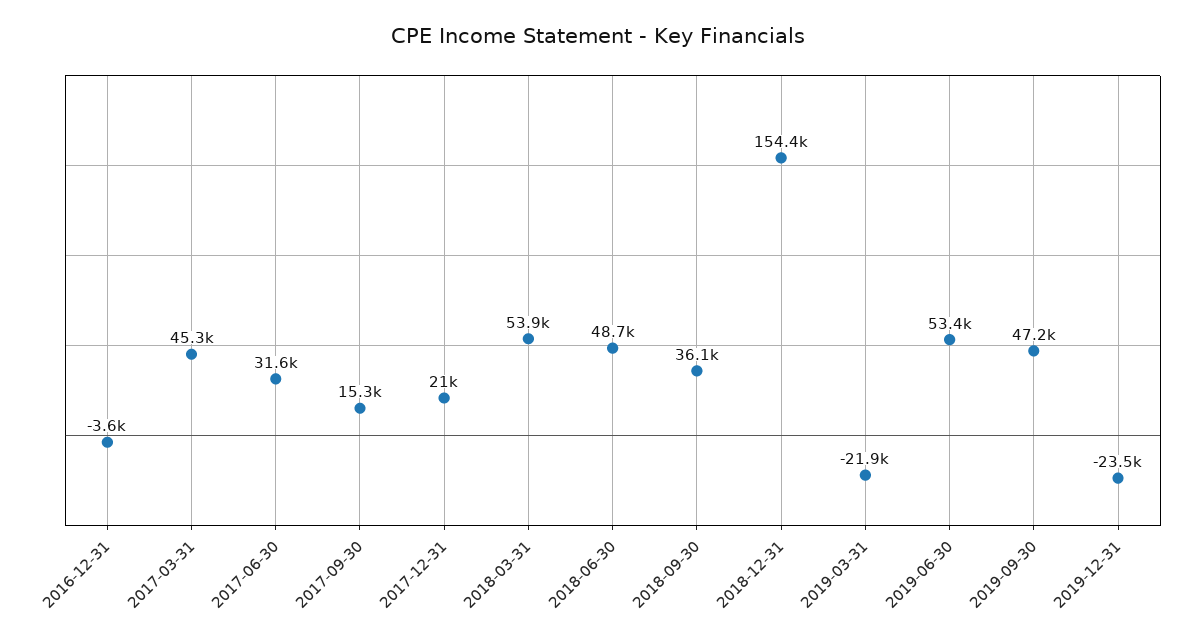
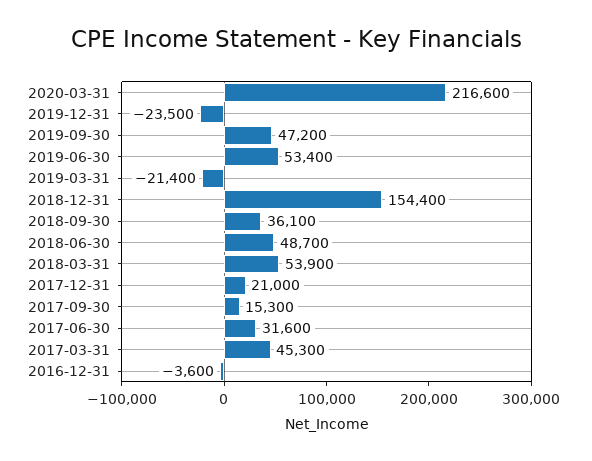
2019-03-31: -21900 -> -21400
2020-03-31: none -> 216600

